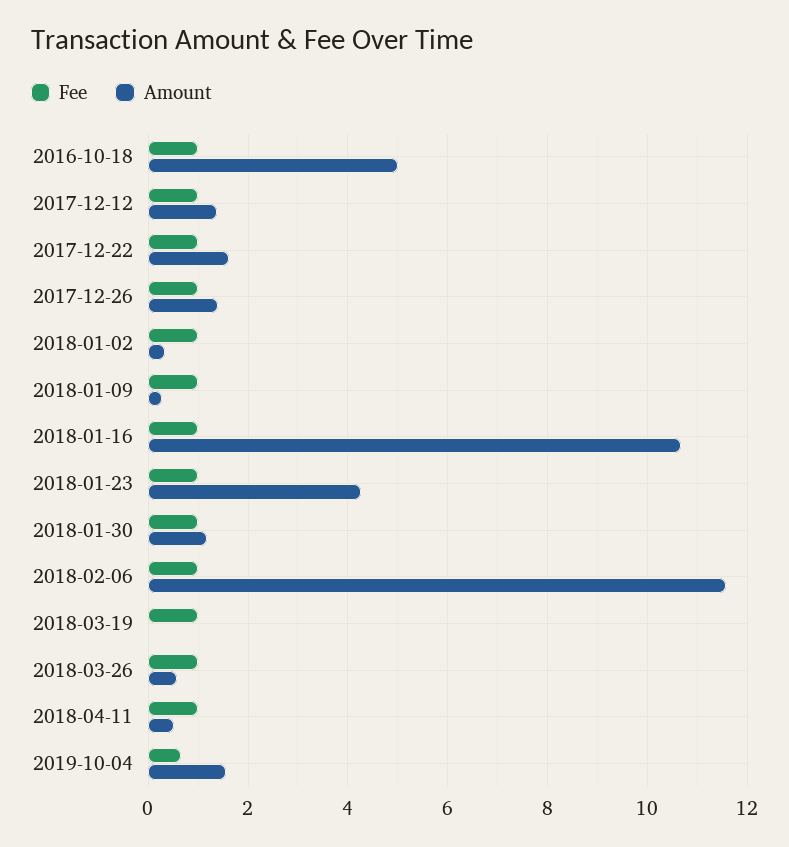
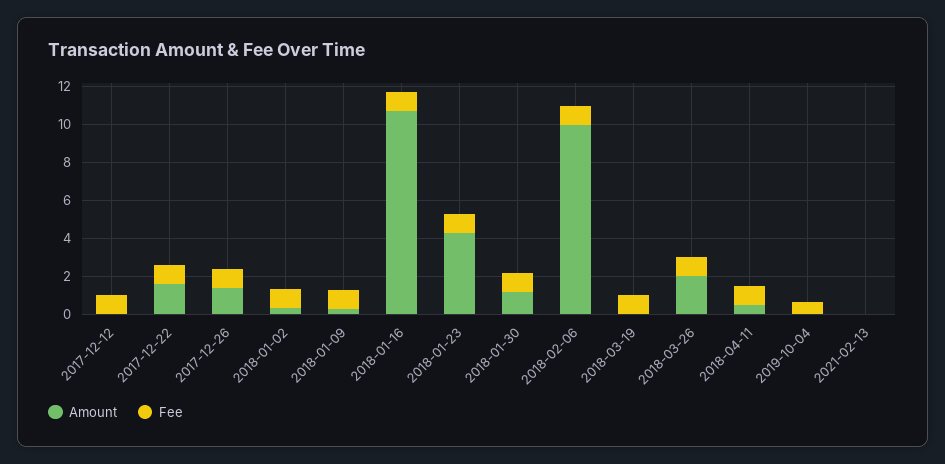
Fee, 2016-10-18: 1 -> none
Amount, 2016-10-18: 5 -> none
Amount, 2017-12-12: 1.4 -> 0
Amount, 2018-02-06: 11.6 -> 10
Amount, 2018-03-26: 0.6 -> 2
Amount, 2019-10-04: 1.6 -> 0
Amount, 2021-02-13: none -> 0
Fee, 2021-02-13: none -> 0

